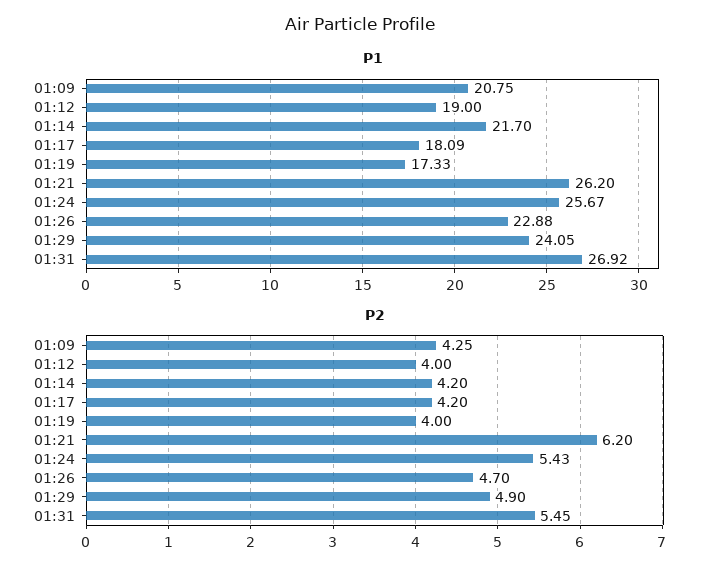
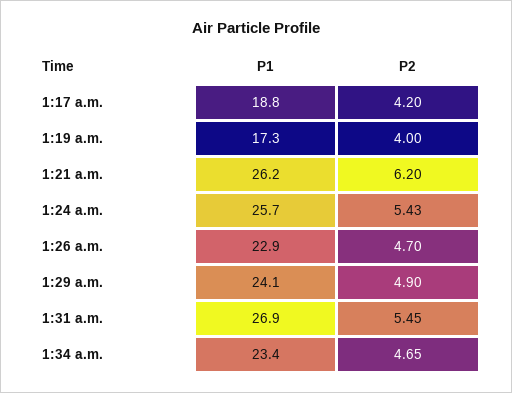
P1, 01:09: 20.75 -> none
P1, 01:12: 19 -> none
P1, 01:14: 21.7 -> none
P1, 01:17: 18.09 -> 18.8
P2, 01:09: 4.25 -> none
P2, 01:12: 4 -> none
P2, 01:14: 4.2 -> none
P1, 1:34 a.m.: none -> 23.4
P2, 1:34 a.m.: none -> 4.65

